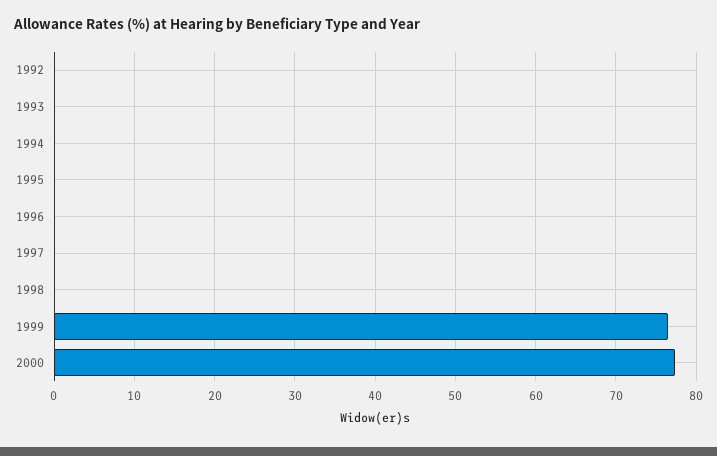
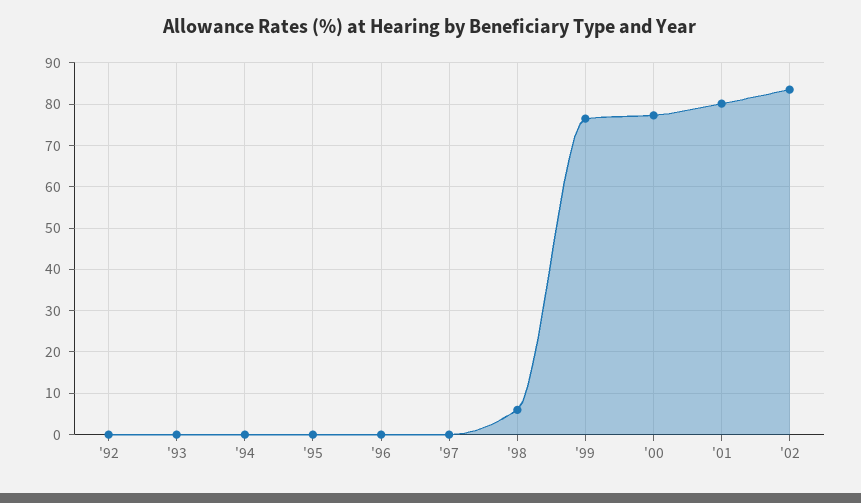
1998: 0 -> 6
'01: none -> 80
'02: none -> 84

